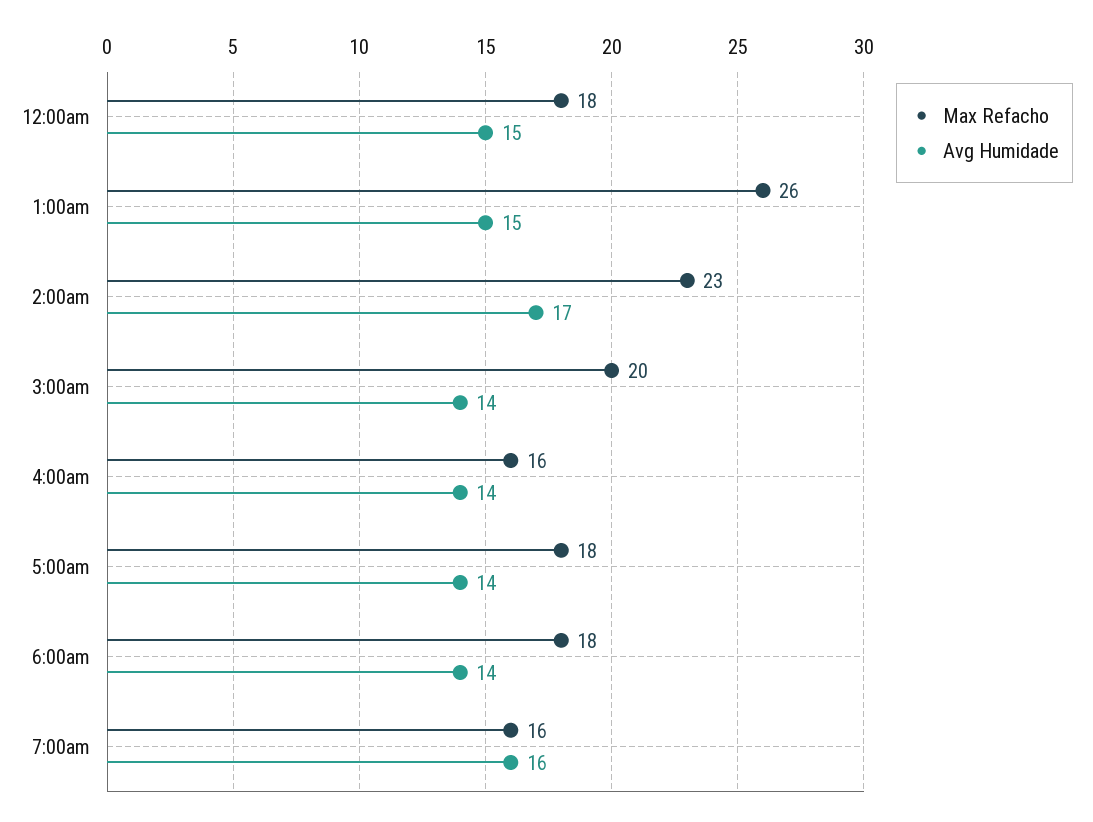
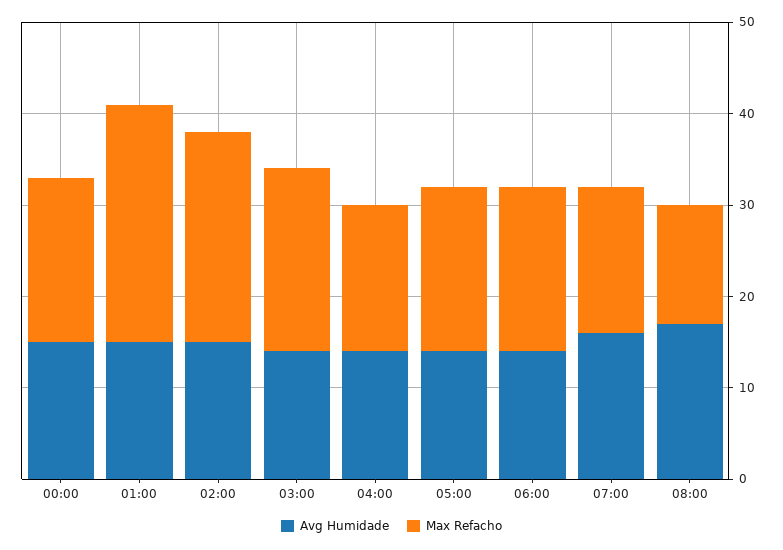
Avg Humidade, 2:00am: 17 -> 15
Avg Humidade, 08:00: none -> 17
Max Refacho, 08:00: none -> 13

